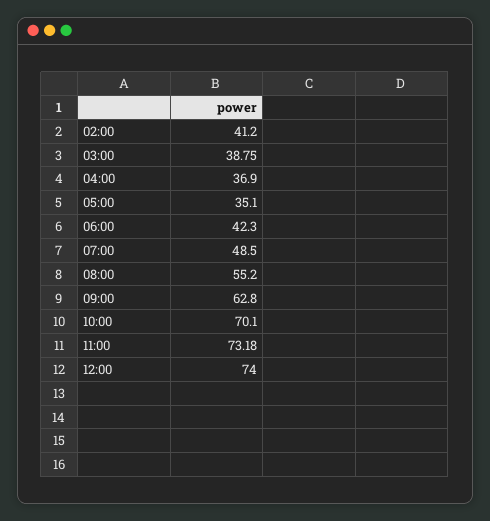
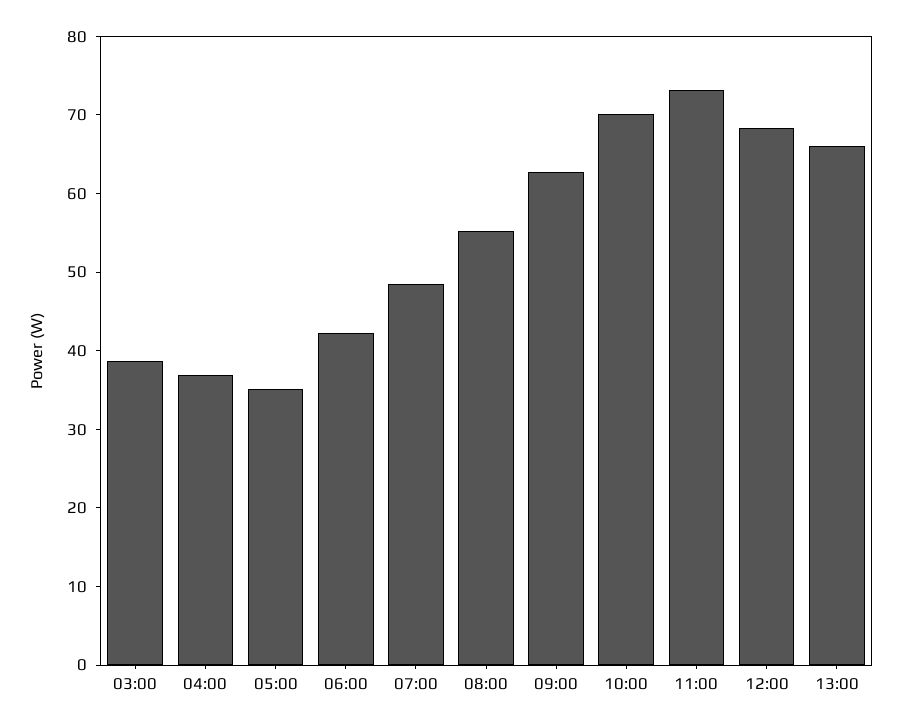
02:00: 41.2 -> none
12:00: 74 -> 68
13:00: none -> 66

